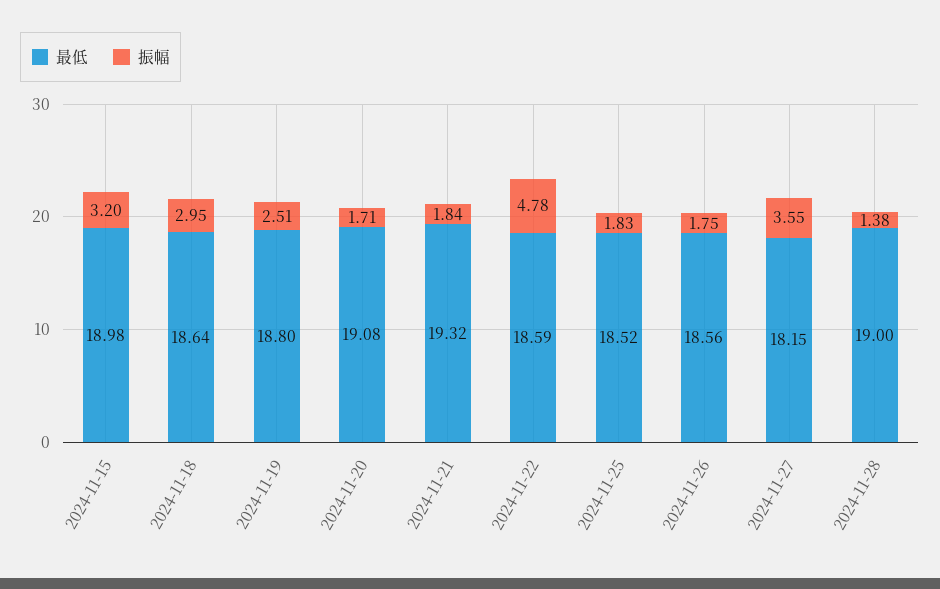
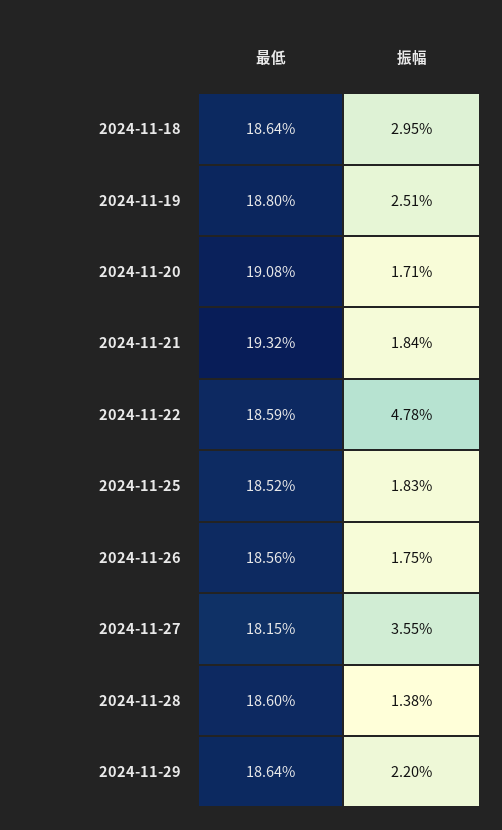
最低, 2024-11-15: 18.98 -> none
振幅, 2024-11-15: 3.2 -> none
最低, 2024-11-28: 19 -> 18.6
最低, 2024-11-29: none -> 18.64
振幅, 2024-11-29: none -> 2.2

